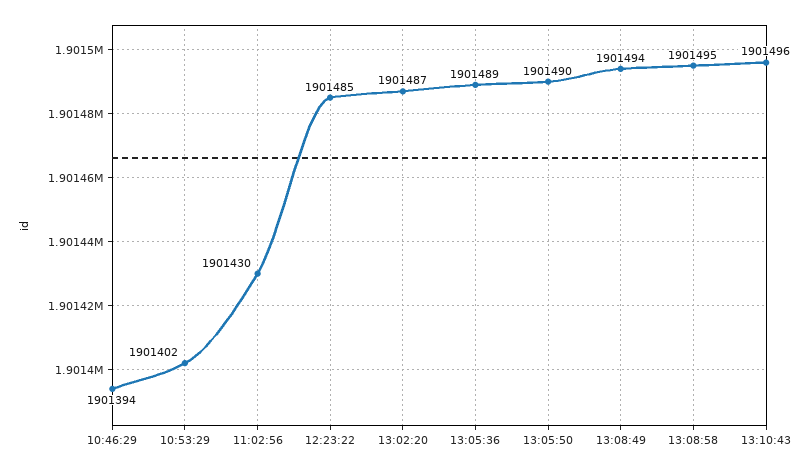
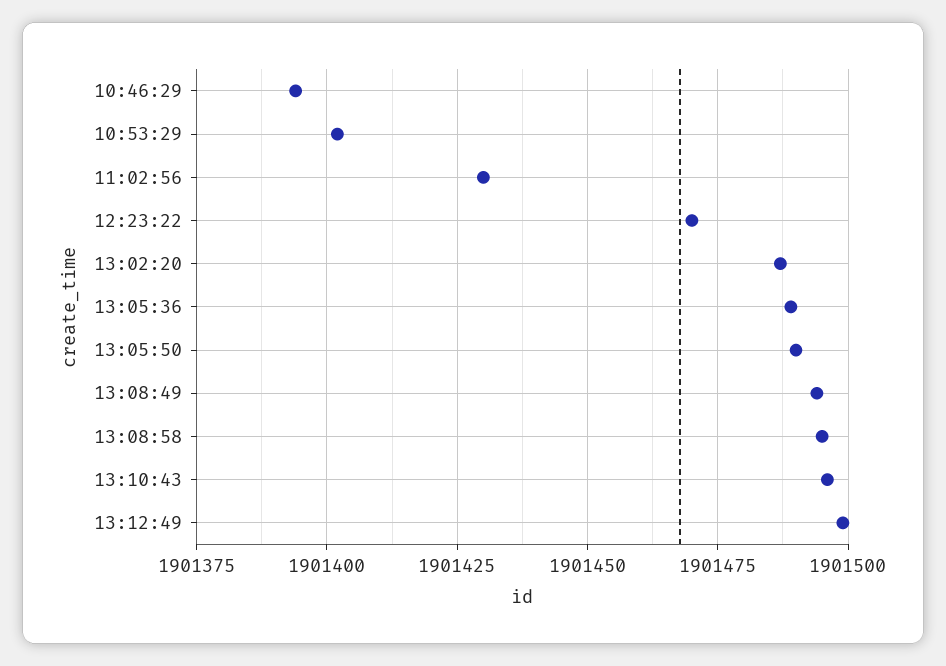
12:23:22: 1901485 -> 1901470
13:12:49: none -> 1901500

